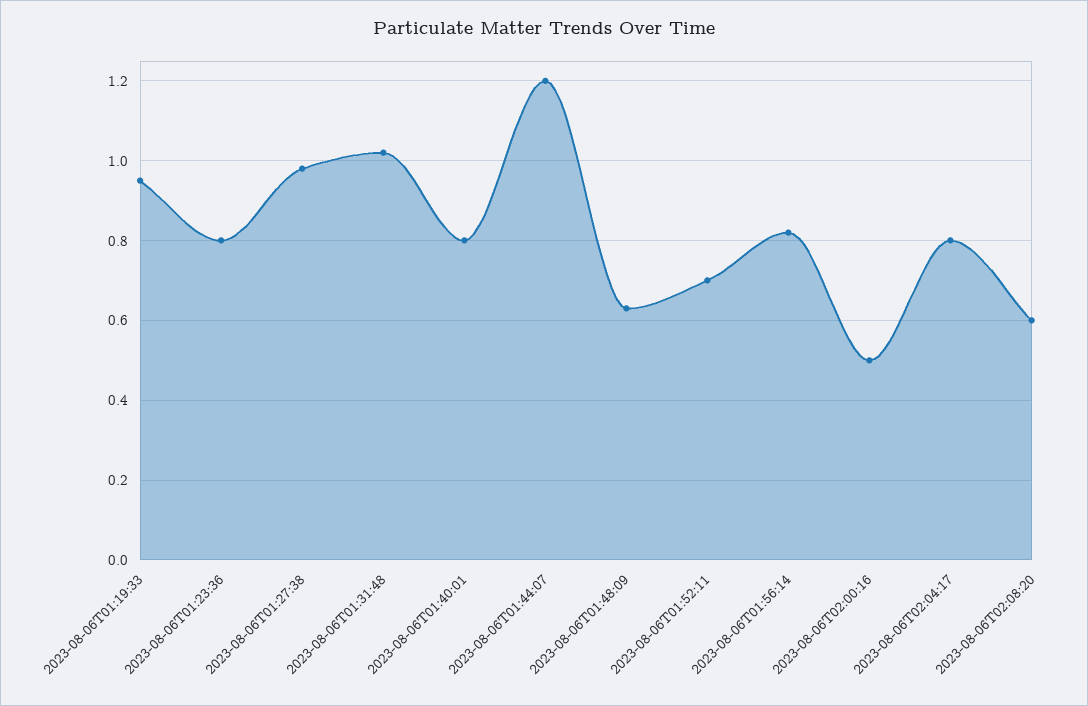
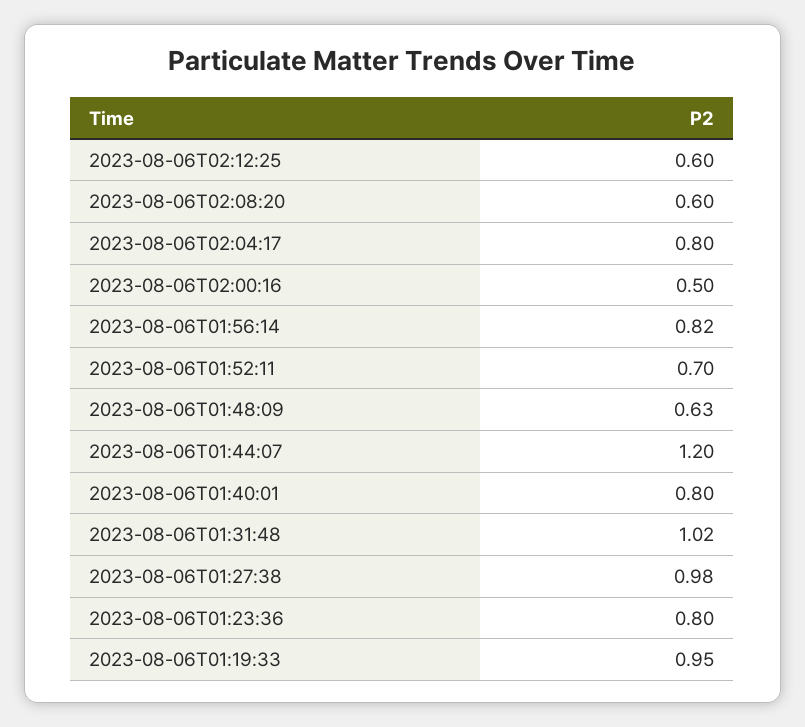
2023-08-06T02:12:25: none -> 0.6

